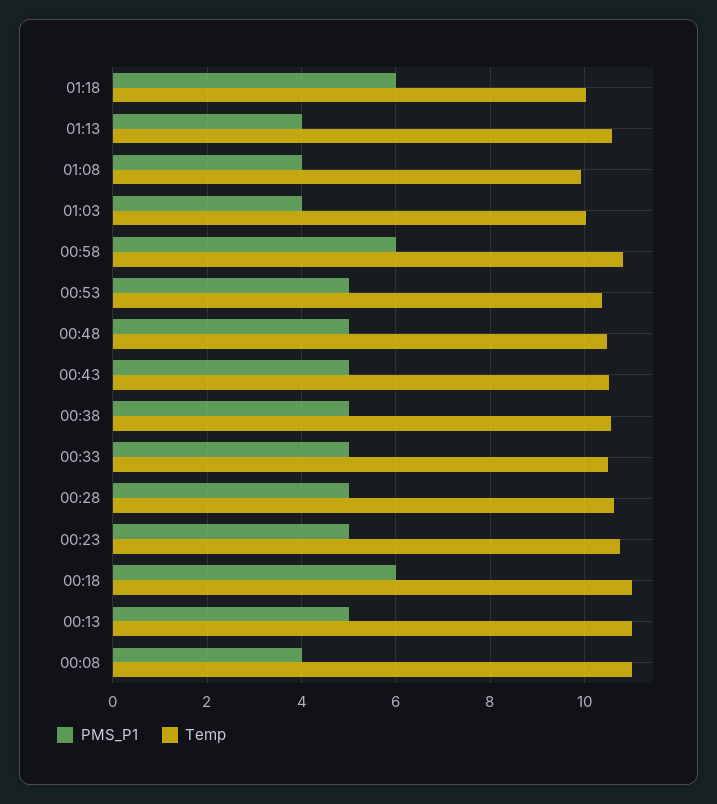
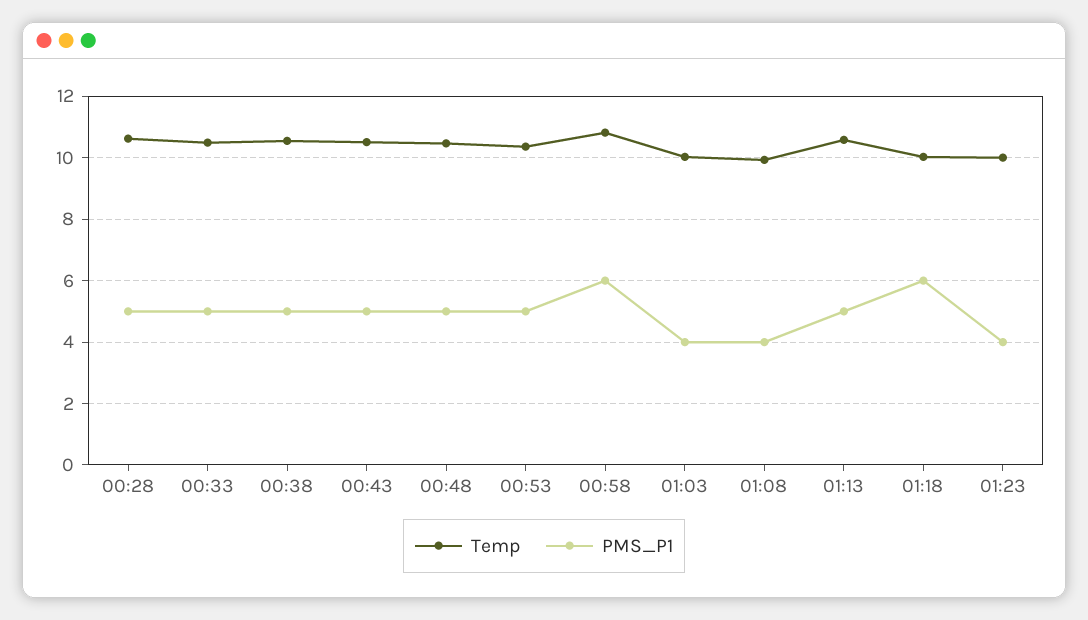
PMS_P1, 01:13: 4 -> 5
PMS_P1, 00:23: 5 -> none
Temp, 00:23: 10.8 -> none
PMS_P1, 00:18: 6 -> none
Temp, 00:18: 11 -> none
PMS_P1, 00:13: 5 -> none
Temp, 00:13: 11 -> none
PMS_P1, 00:08: 4 -> none
Temp, 00:08: 11 -> none
Temp, 01:23: none -> 10
PMS_P1, 01:23: none -> 4

